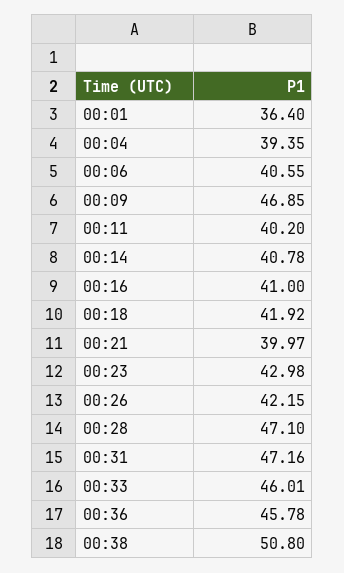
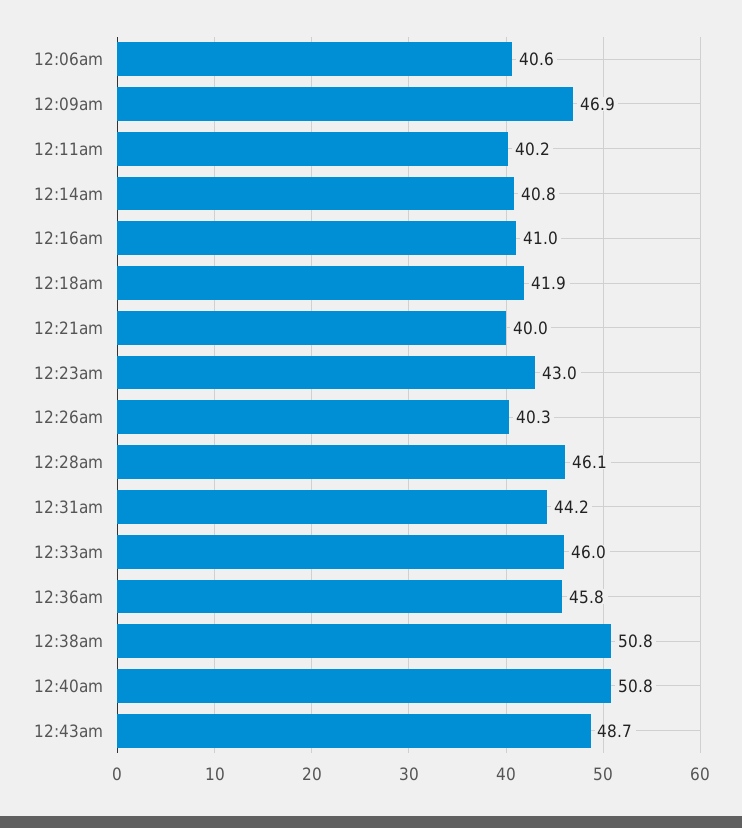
00:01: 36.4 -> none
00:04: 39.35 -> none
00:26: 42.15 -> 40.3
00:28: 47.1 -> 46.1
00:31: 47.16 -> 44.2
12:40am: none -> 50.8
12:43am: none -> 48.7

